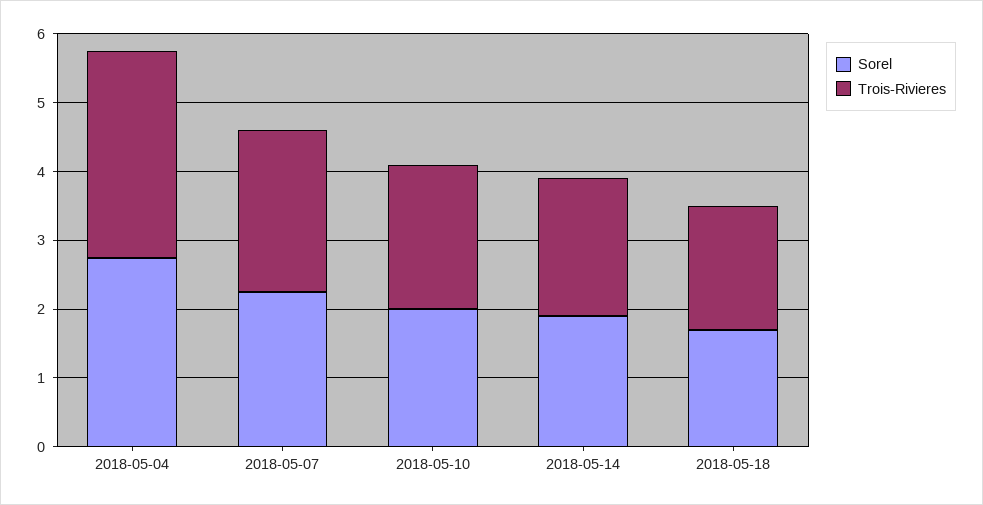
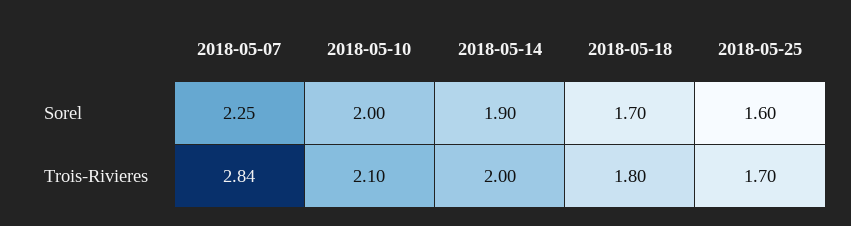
Sorel, 2018-05-04: 2.8 -> none
Trois-Rivieres, 2018-05-04: 3 -> none
Trois-Rivieres, 2018-05-07: 2.4 -> 2.84
Sorel, 2018-05-25: none -> 1.6
Trois-Rivieres, 2018-05-25: none -> 1.7

